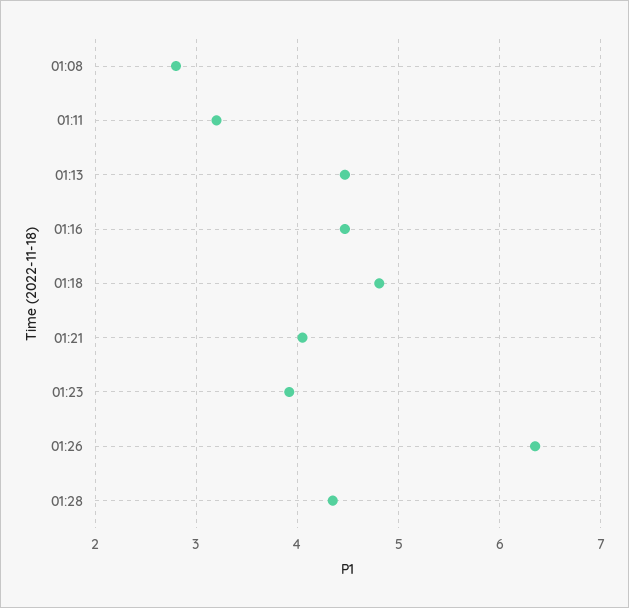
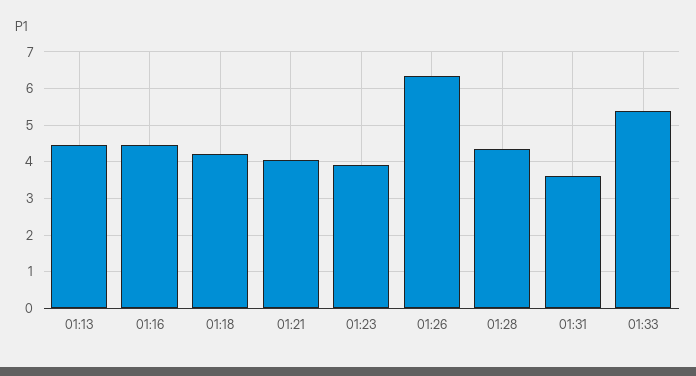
01:08: 2.8 -> none
01:11: 3.2 -> none
01:18: 4.8 -> 4.2
01:31: none -> 3.6
01:33: none -> 5.4

